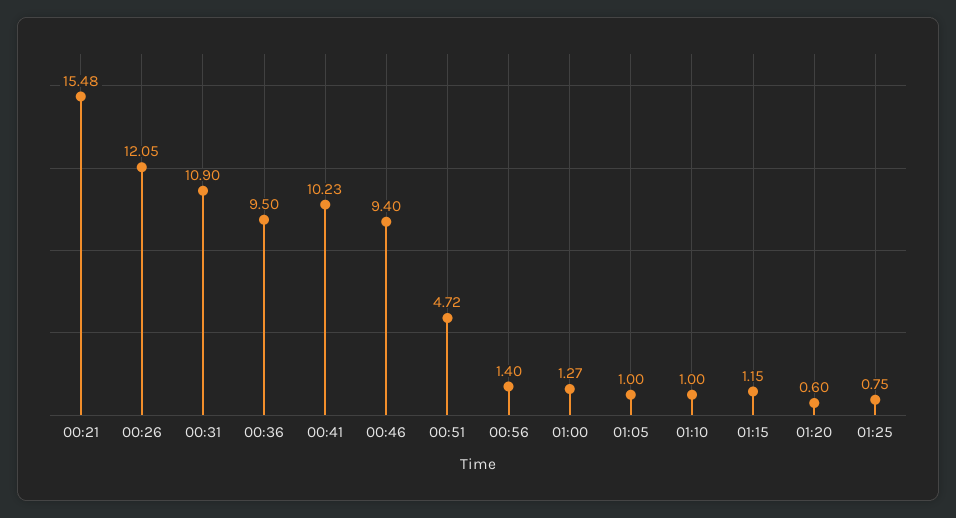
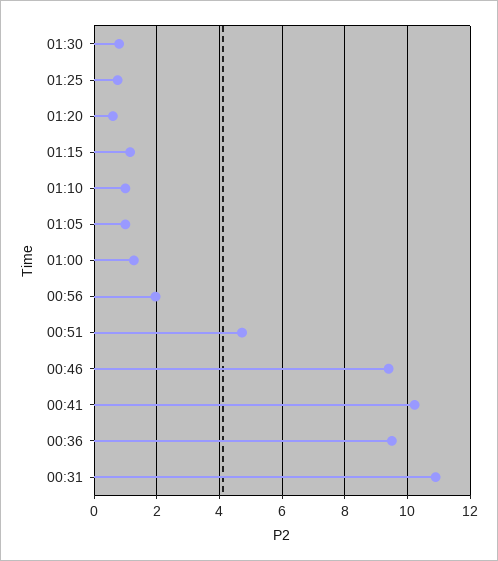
00:21: 15.48 -> none
00:26: 12.05 -> none
00:56: 1.4 -> 2
01:30: none -> 0.8

